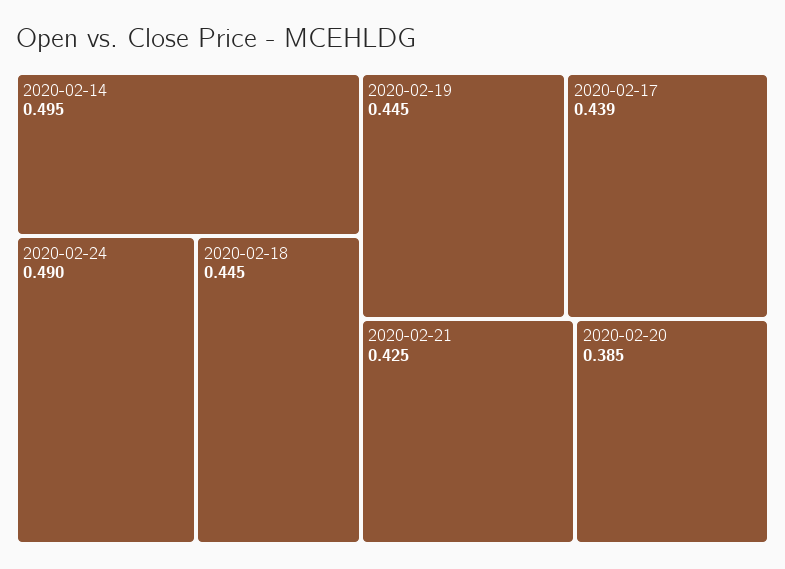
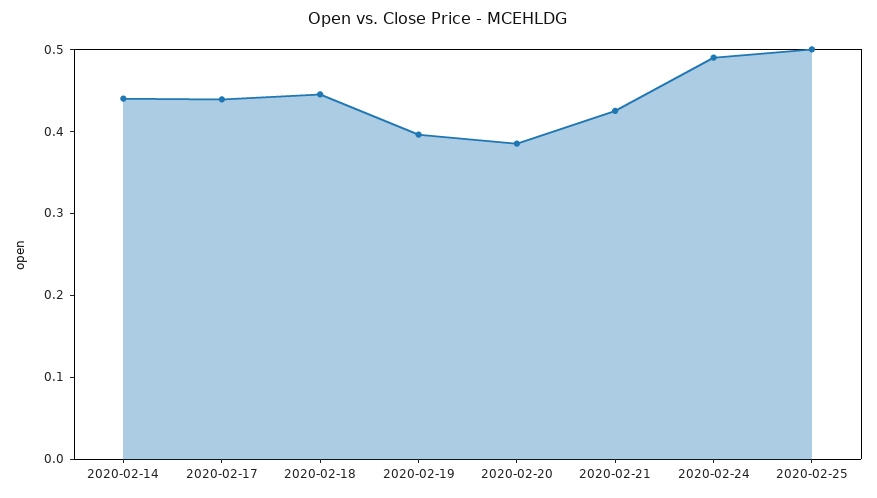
2020-02-14: 0.495 -> 0.44
2020-02-19: 0.445 -> 0.4
2020-02-25: none -> 0.5

